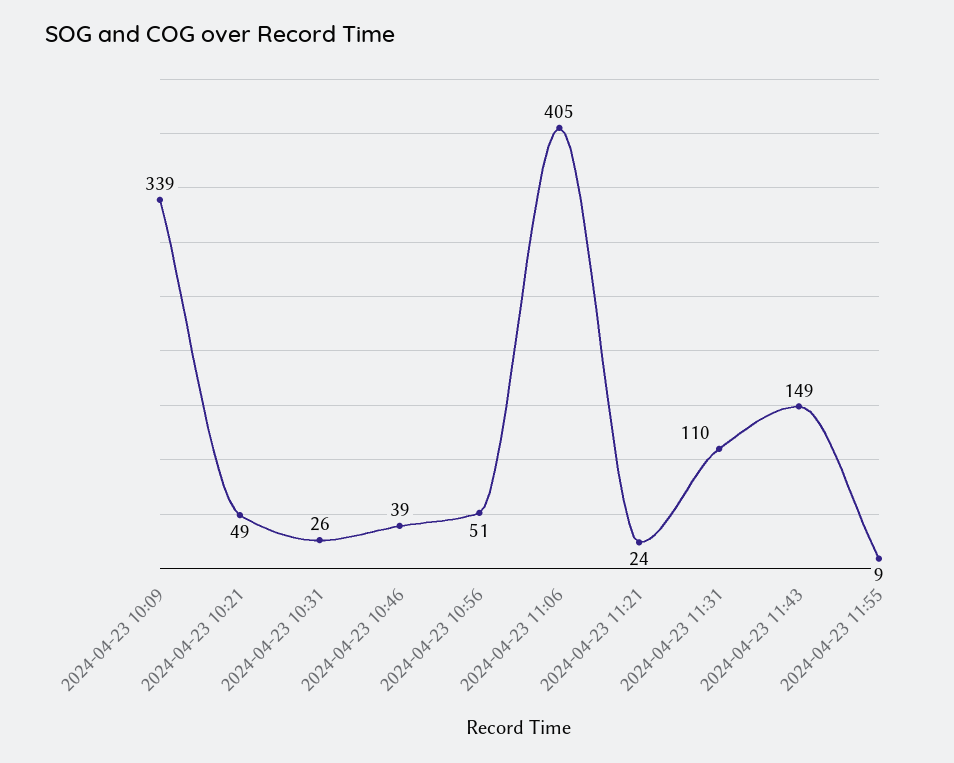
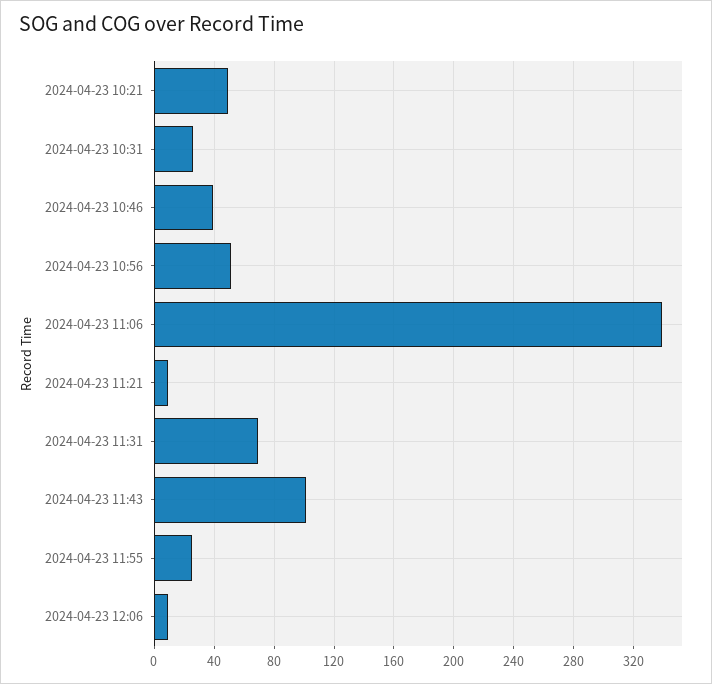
2024-04-23 10:09: 339 -> none
2024-04-23 11:06: 405 -> 340
2024-04-23 11:21: 24 -> 10
2024-04-23 11:31: 110 -> 70
2024-04-23 11:43: 149 -> 100
2024-04-23 11:55: 9 -> 25
2024-04-23 12:06: none -> 10

